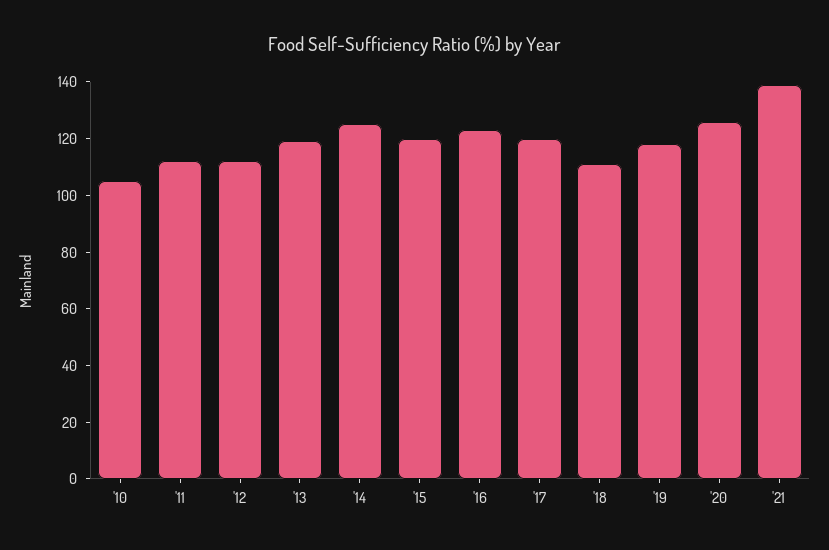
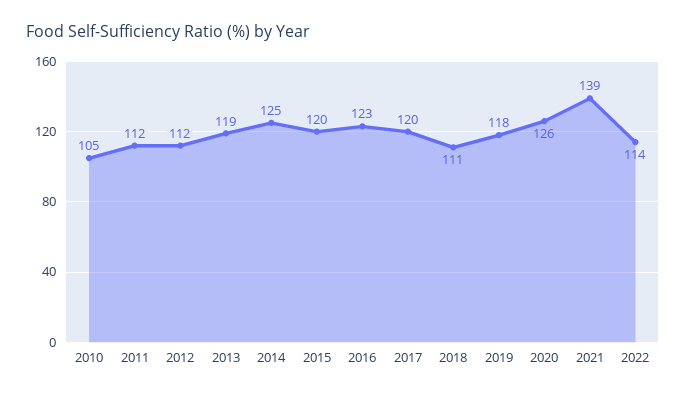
2022: none -> 114

